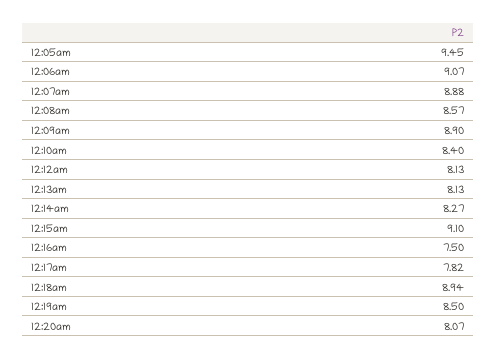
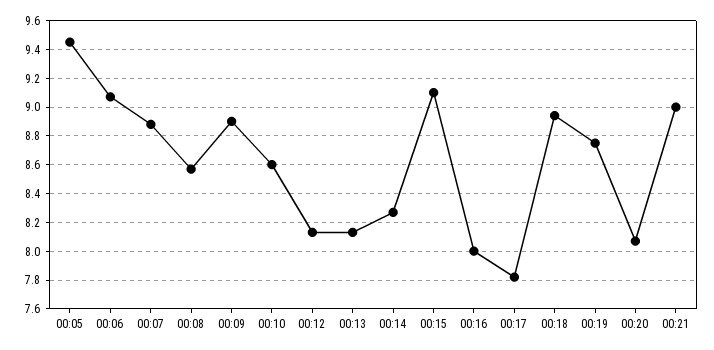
12:10am: 8.4 -> 8.6
12:16am: 7.5 -> 8
12:19am: 8.5 -> 8.75
00:21: none -> 9

